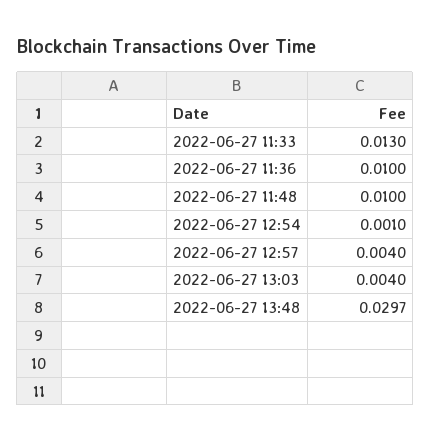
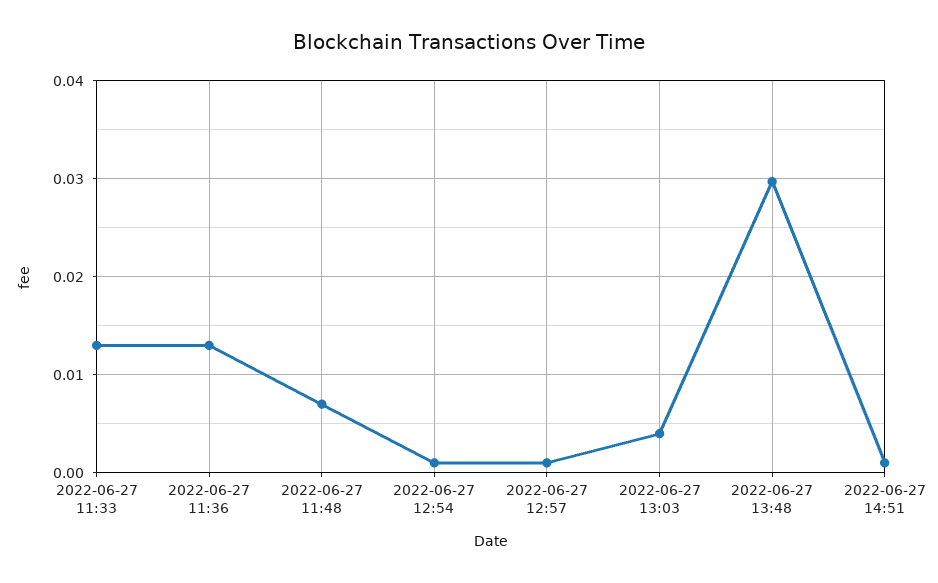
2022-06-27 11:36: 0.01 -> 0.013
2022-06-27 11:48: 0.01 -> 0.007
2022-06-27 12:57: 0.004 -> 0.001
2022-06-27 14:51: none -> 0.001

